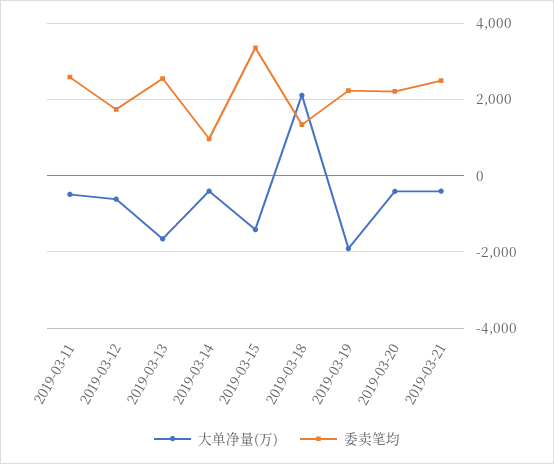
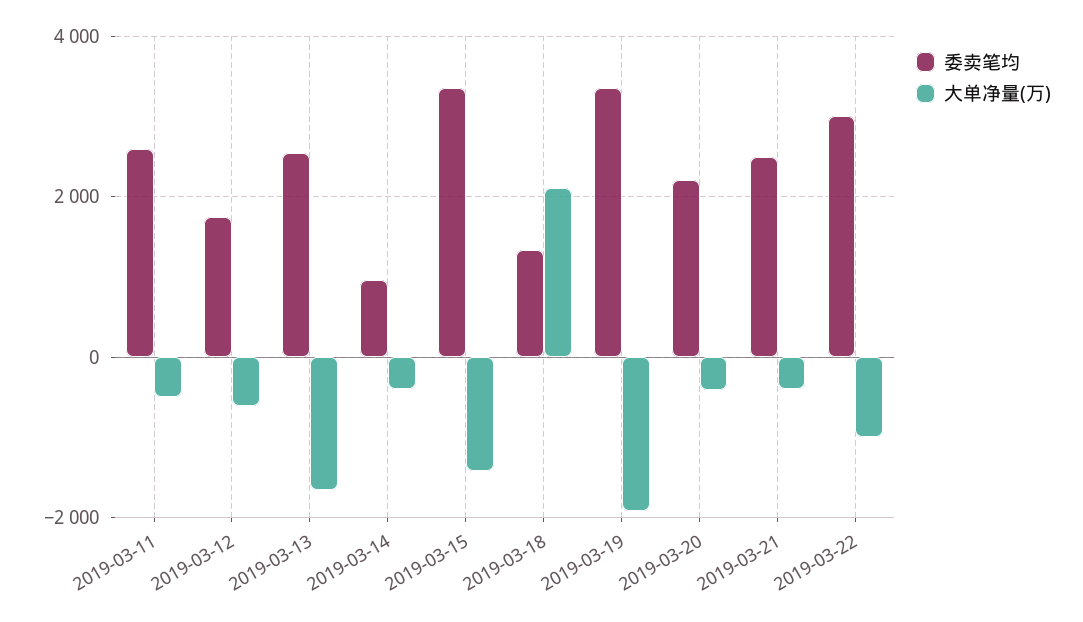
委卖笔均, 2019-03-19: 2200 -> 3400
委卖笔均, 2019-03-22: none -> 3000
大单净量(万), 2019-03-22: none -> -1000

